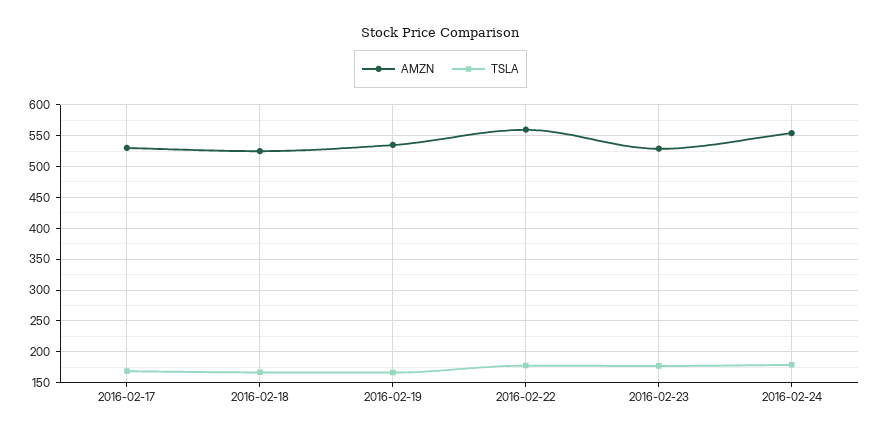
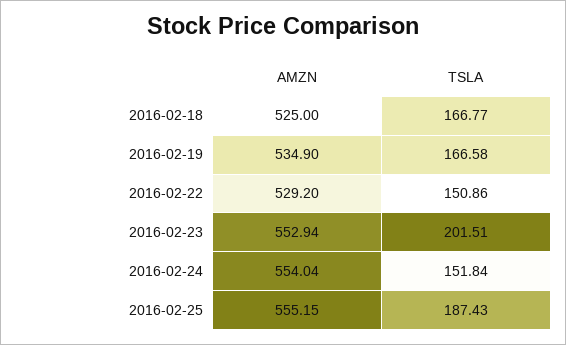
AMZN, 2016-02-17: 530 -> none
TSLA, 2016-02-17: 170 -> none
AMZN, 2016-02-22: 560 -> 529.2
TSLA, 2016-02-22: 180 -> 150.86
AMZN, 2016-02-23: 530 -> 552.94
TSLA, 2016-02-23: 180 -> 201.51
TSLA, 2016-02-24: 180 -> 151.84
AMZN, 2016-02-25: none -> 555.15
TSLA, 2016-02-25: none -> 187.43

